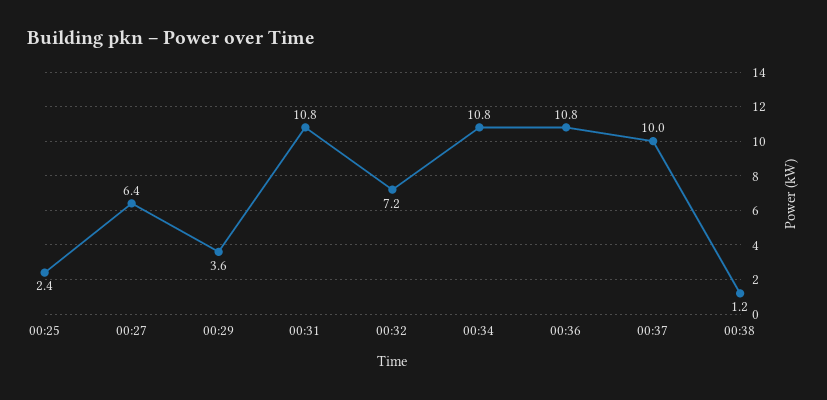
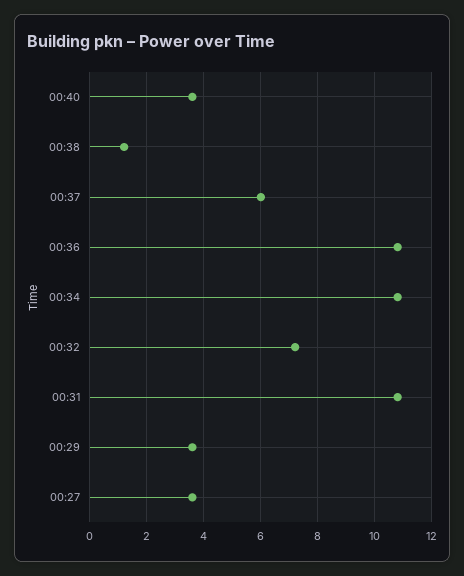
00:25: 2.4 -> none
00:27: 6.4 -> 3.5
00:37: 10 -> 6
00:40: none -> 3.5

